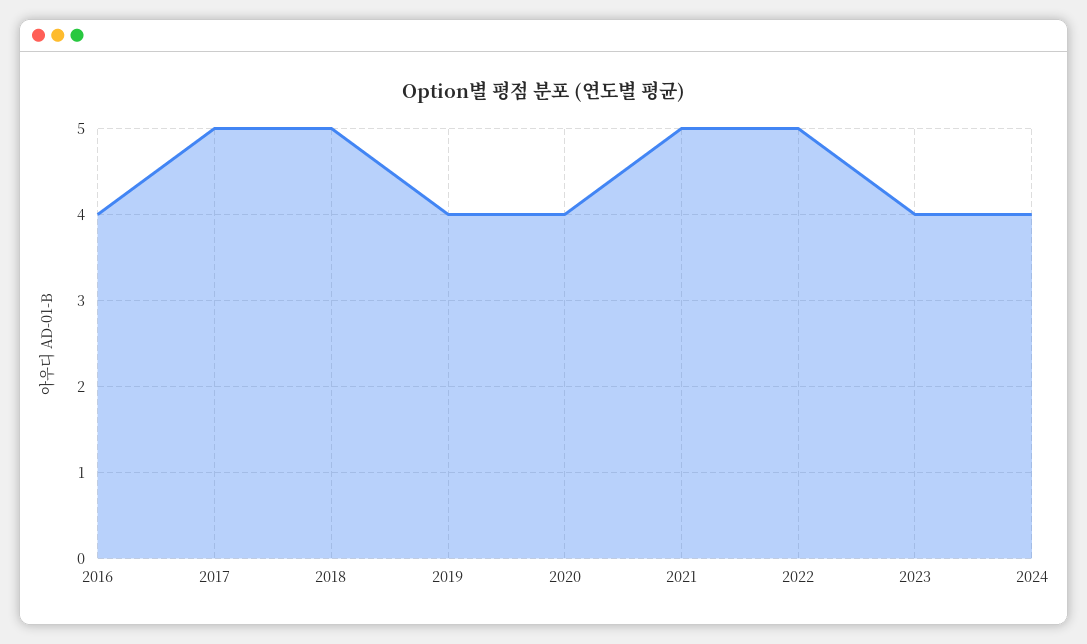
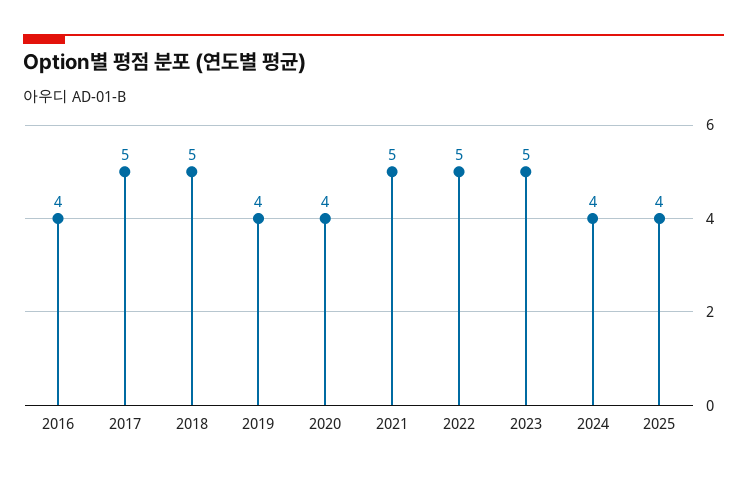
2023: 4 -> 5
2025: none -> 4

